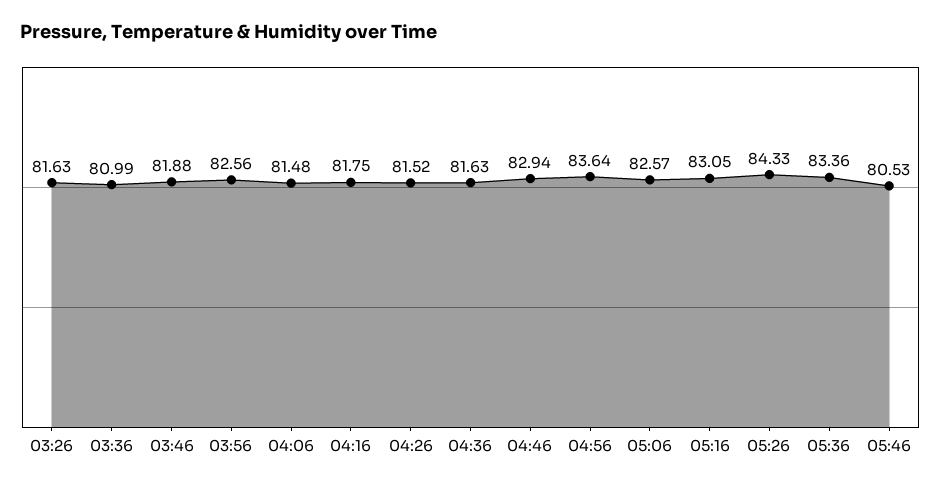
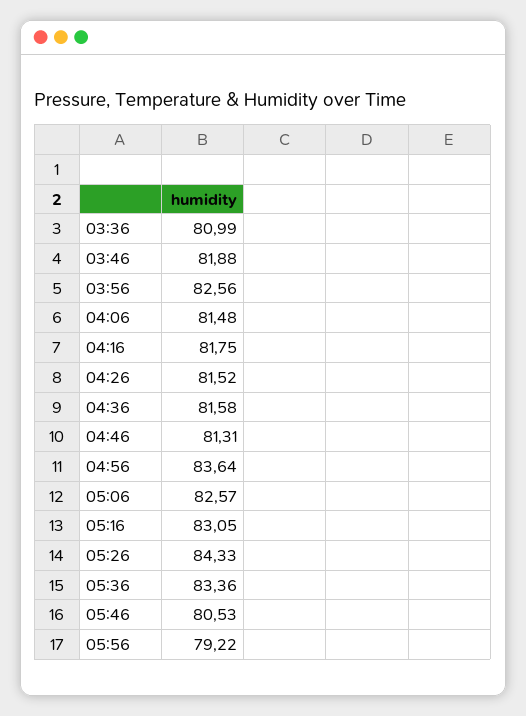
03:26: 81.63 -> none
04:36: 81.63 -> 81.58
04:46: 82.94 -> 81.31
05:56: none -> 79.22

